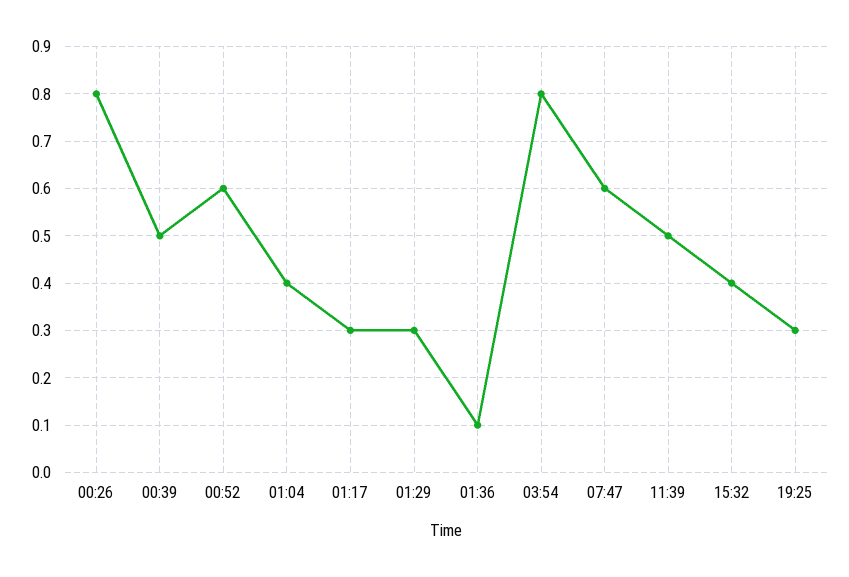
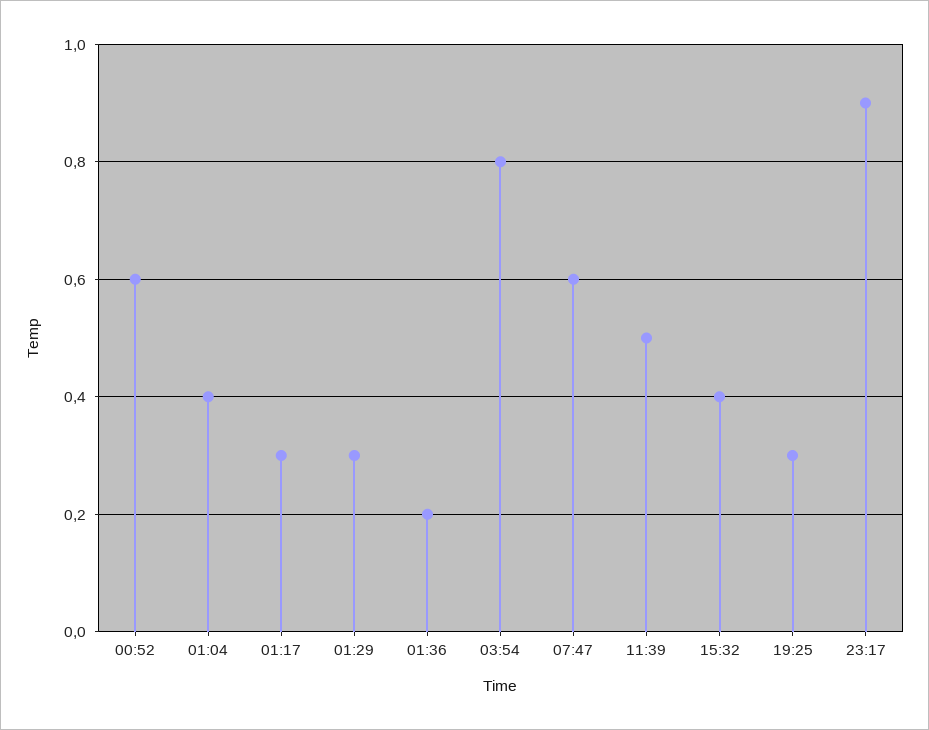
00:26: 0.8 -> none
00:39: 0.5 -> none
01:36: 0.1 -> 0.2
23:17: none -> 0.9

